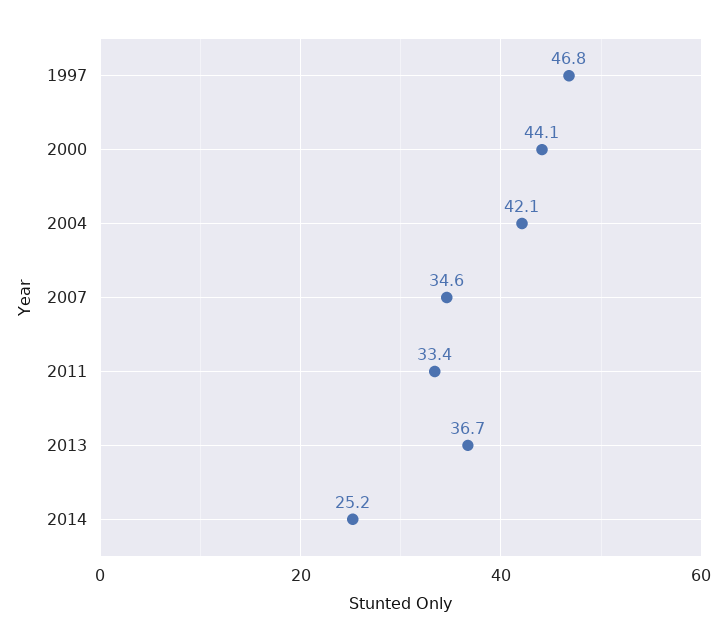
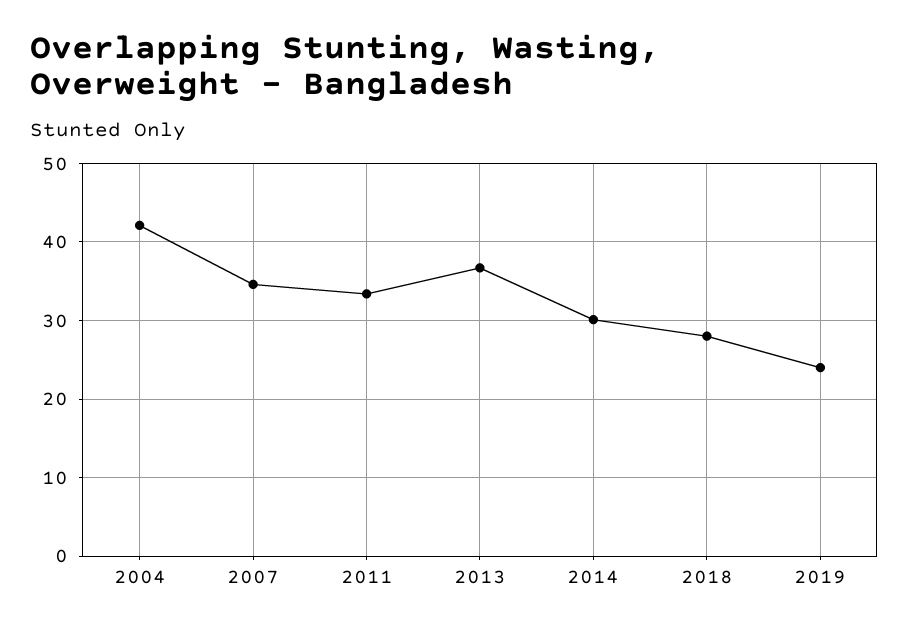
1997: 46.8 -> none
2000: 44.1 -> none
2014: 25.2 -> 30
2018: none -> 28
2019: none -> 24

